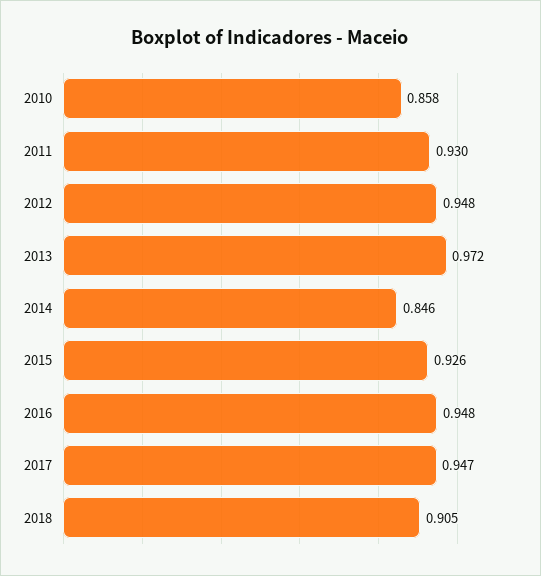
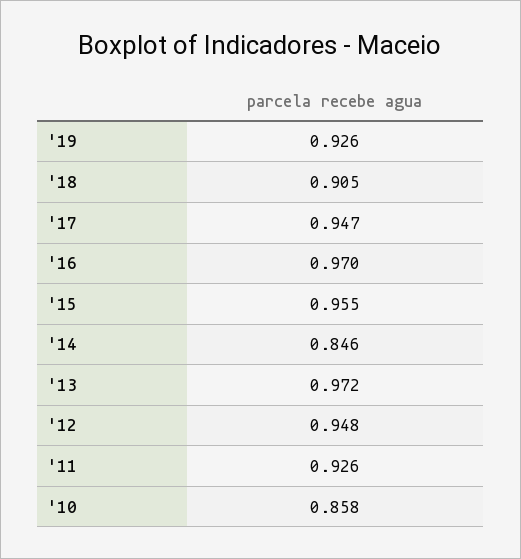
2011: 0.93 -> 0.926
2015: 0.926 -> 0.955
2016: 0.948 -> 0.97
'19: none -> 0.926

